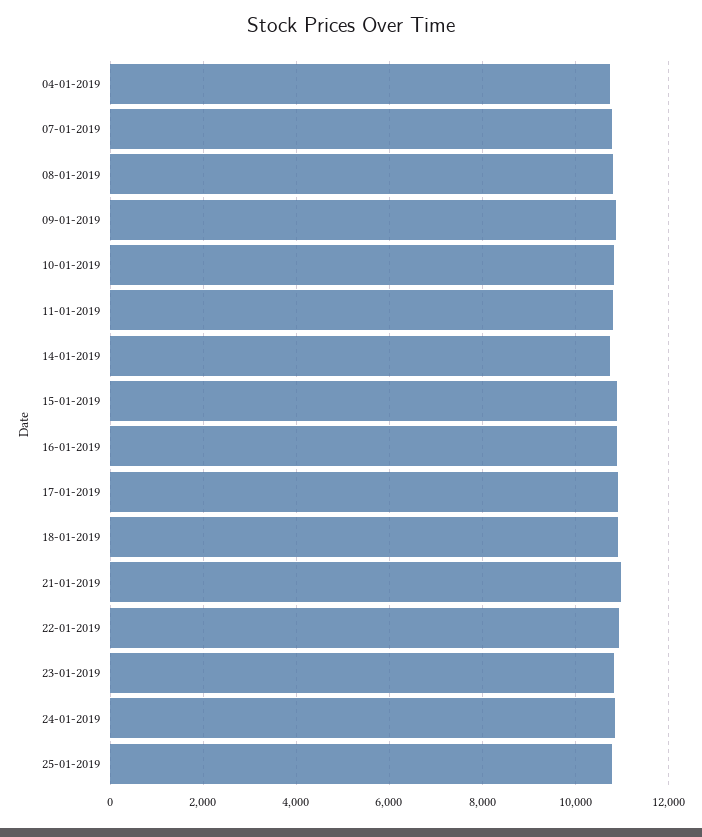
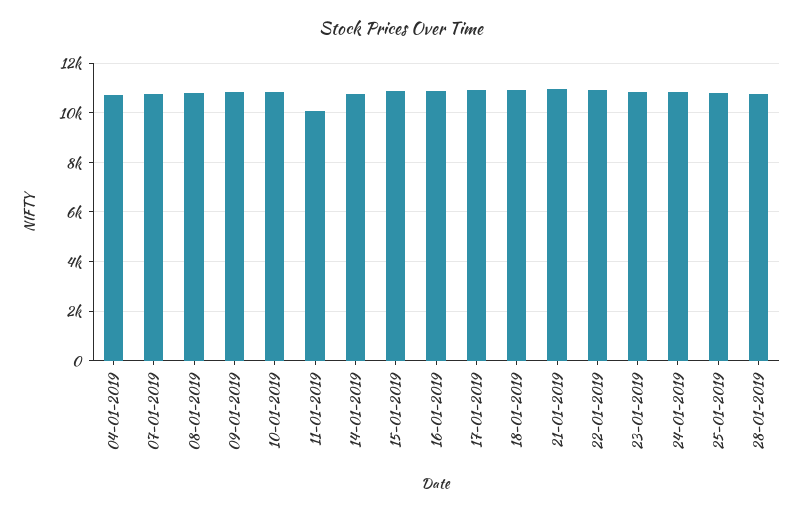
11-01-2019: 10800 -> 10000
28-01-2019: none -> 10750

